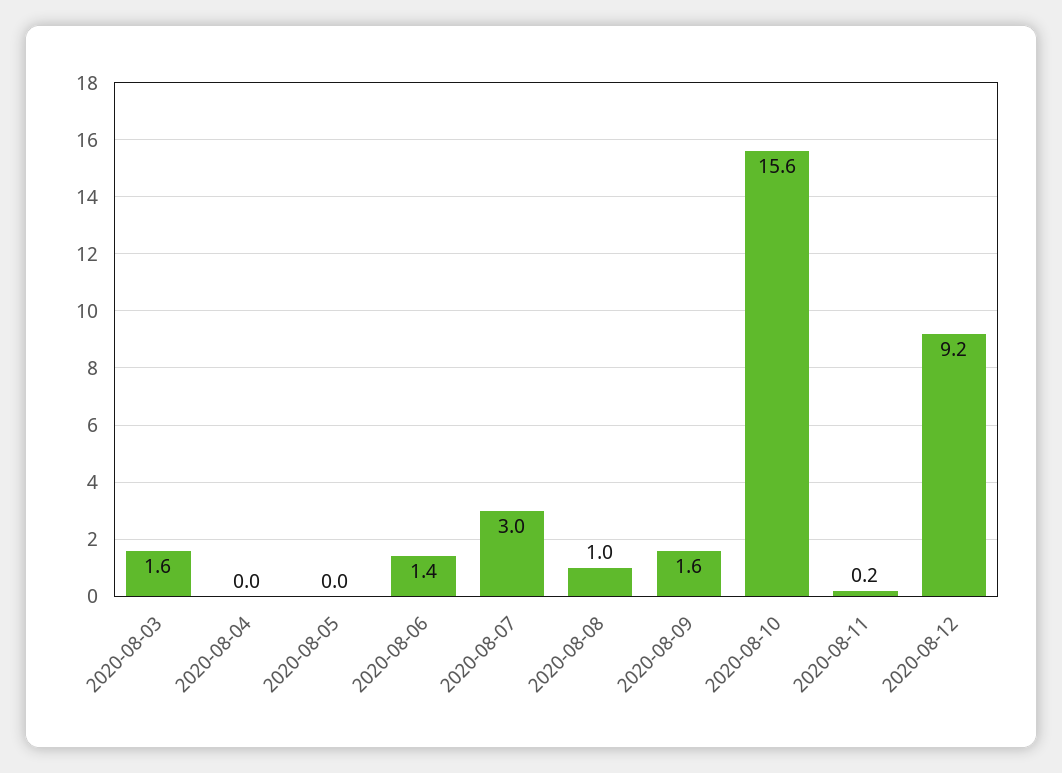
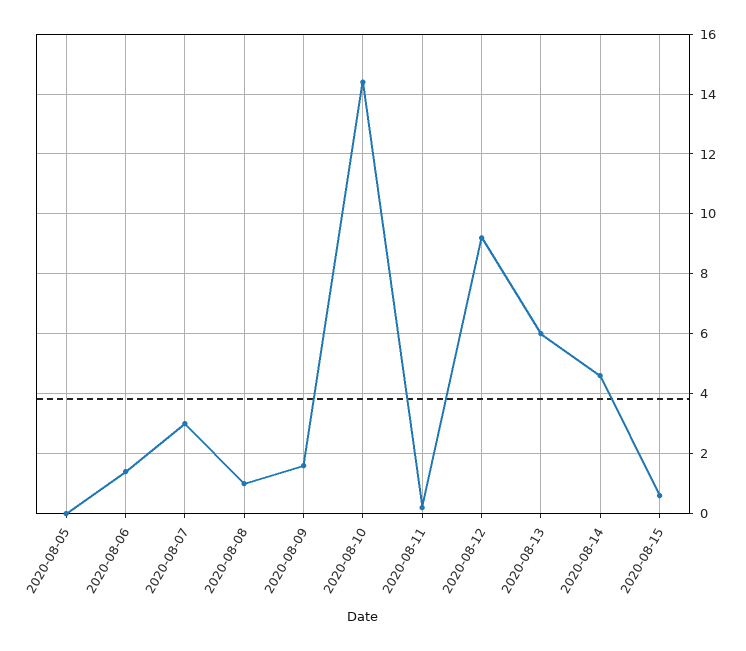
2020-08-03: 1.6 -> none
2020-08-04: 0 -> none
2020-08-10: 15.6 -> 14.5
2020-08-13: none -> 6
2020-08-14: none -> 4.5
2020-08-15: none -> 0.5

